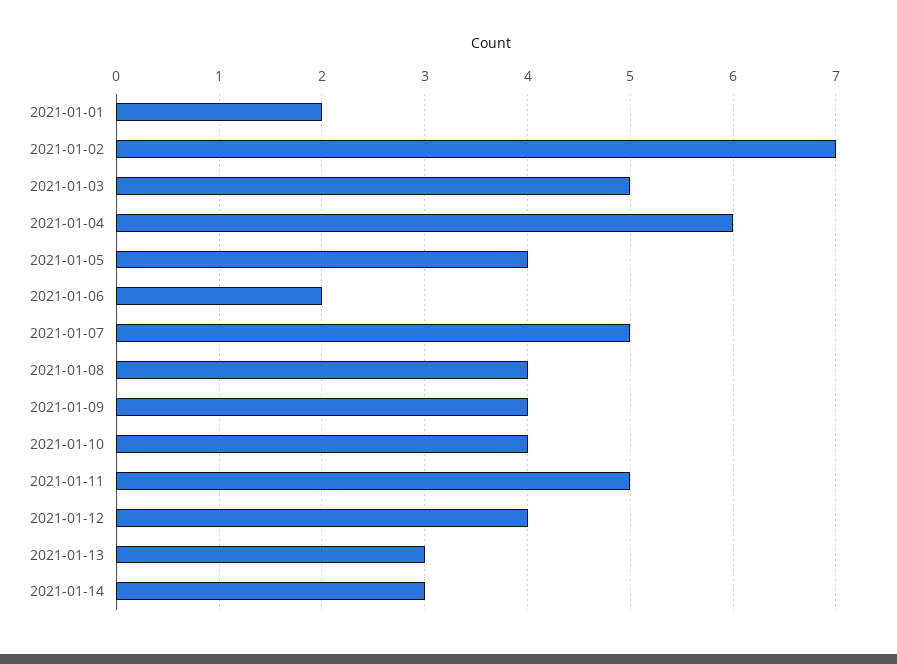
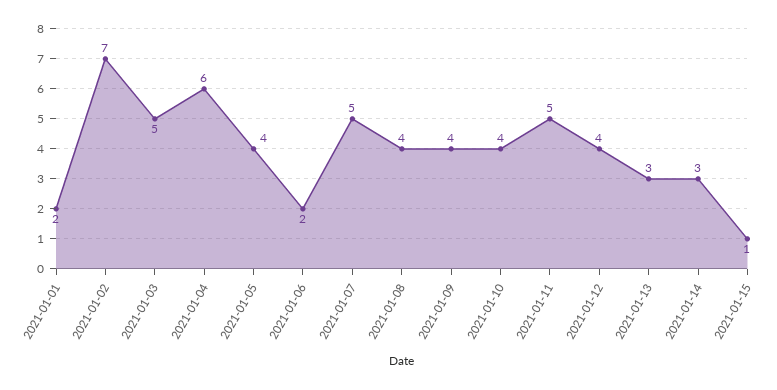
2021-01-15: none -> 1

